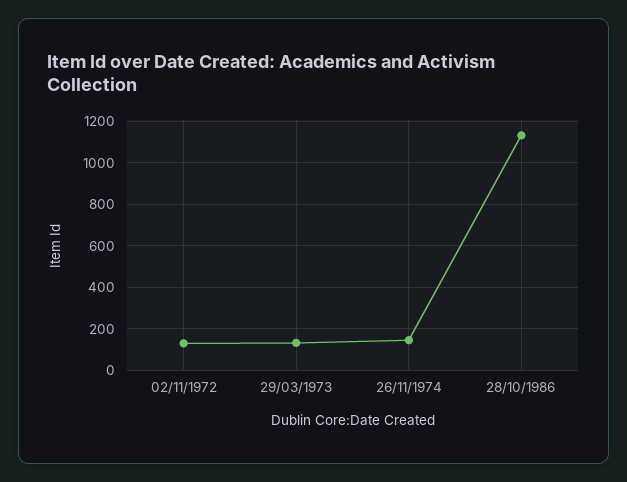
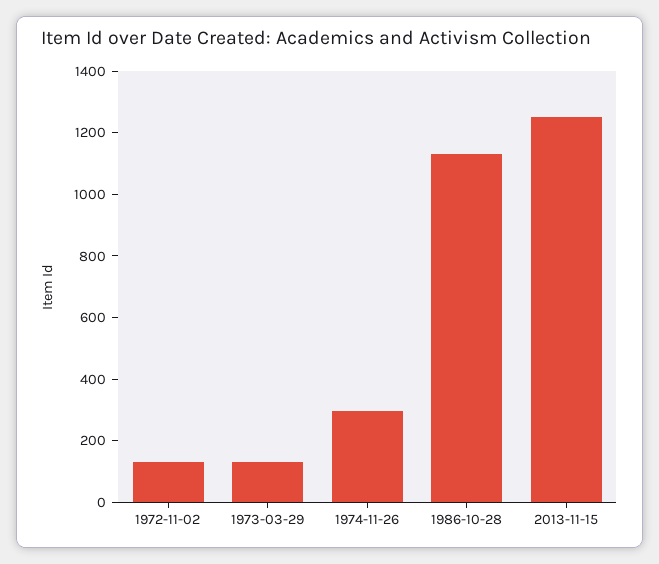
26/11/1974: 150 -> 300
2013-11-15: none -> 1250

